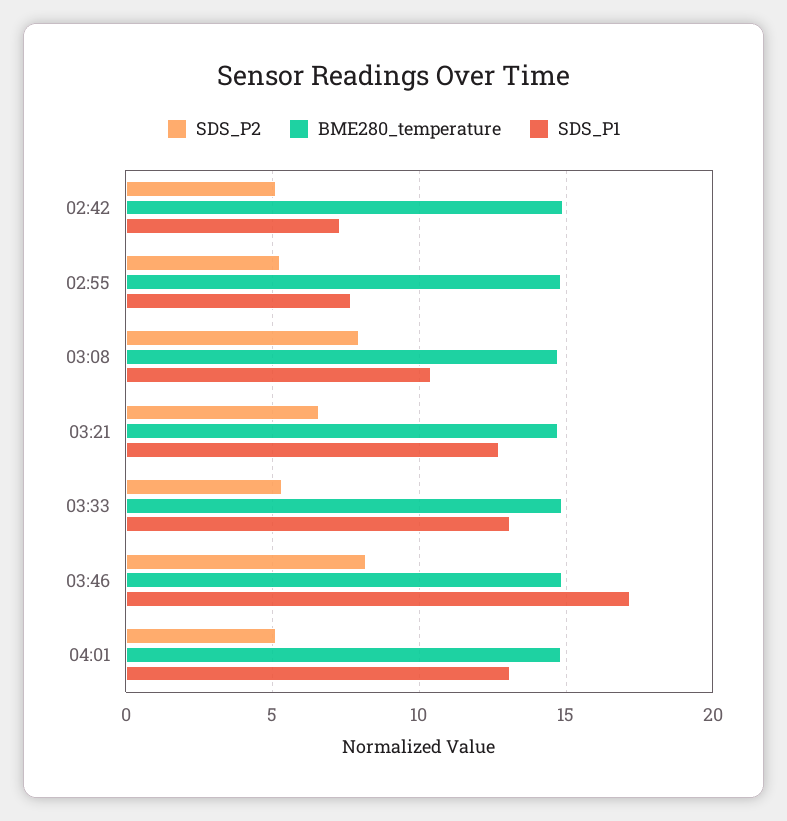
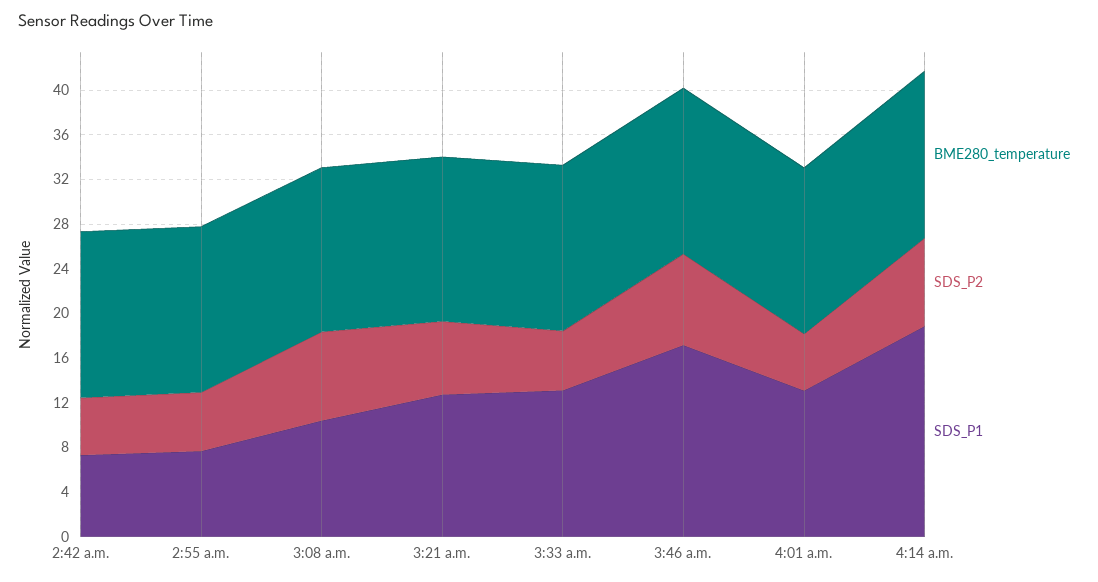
BME280_temperature, 4:14 a.m.: none -> 15
SDS_P2, 4:14 a.m.: none -> 8
SDS_P1, 4:14 a.m.: none -> 19

